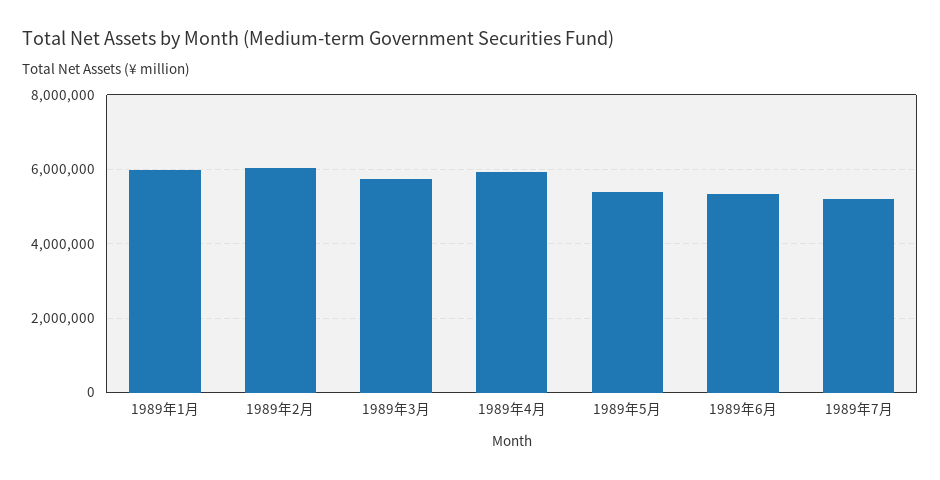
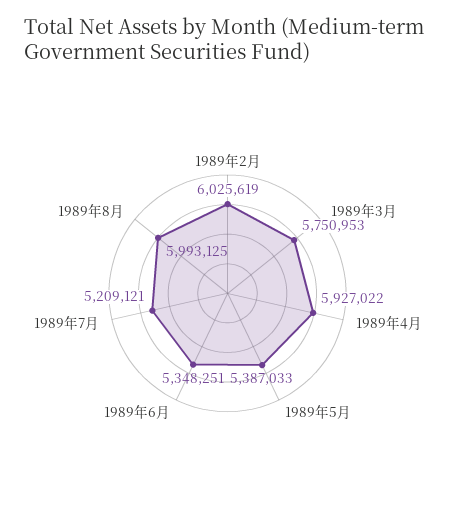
1989年1月: 6000000 -> none
1989年8月: none -> 5993125

